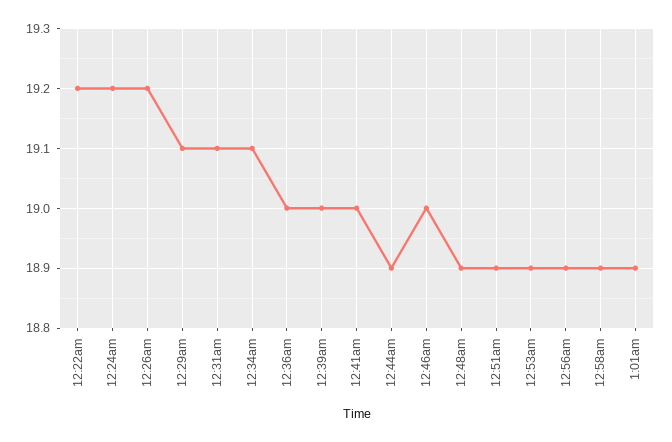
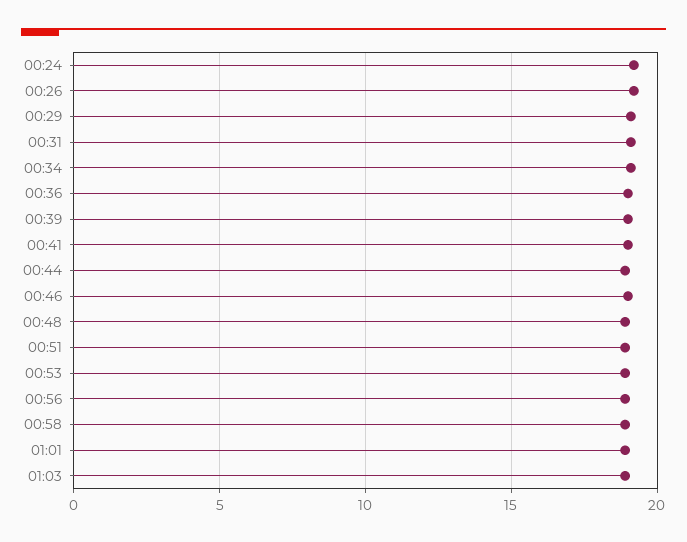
12:22am: 19.2 -> none
01:03: none -> 19

